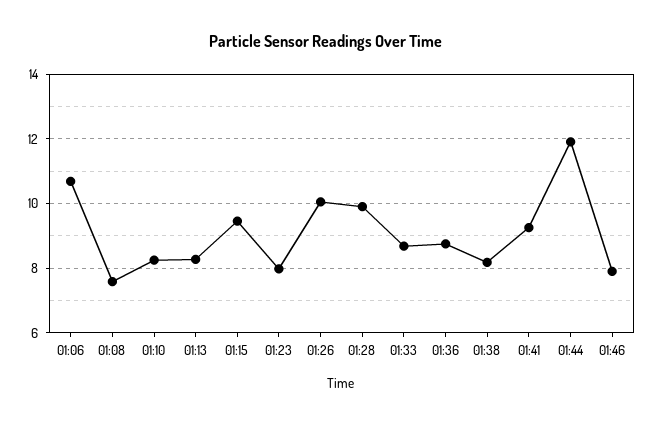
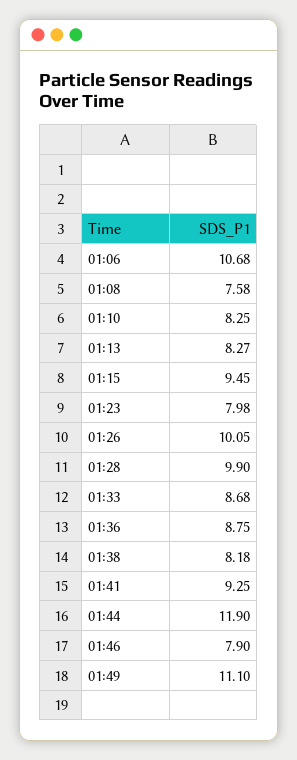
01:49: none -> 11.1

